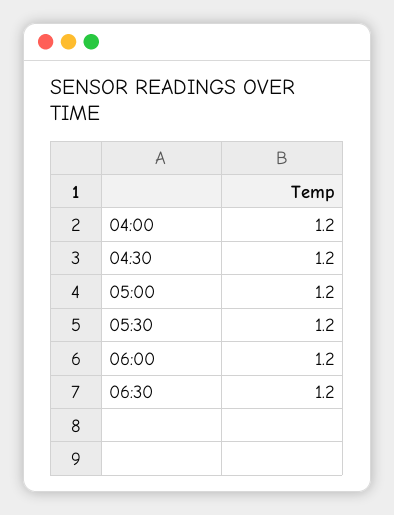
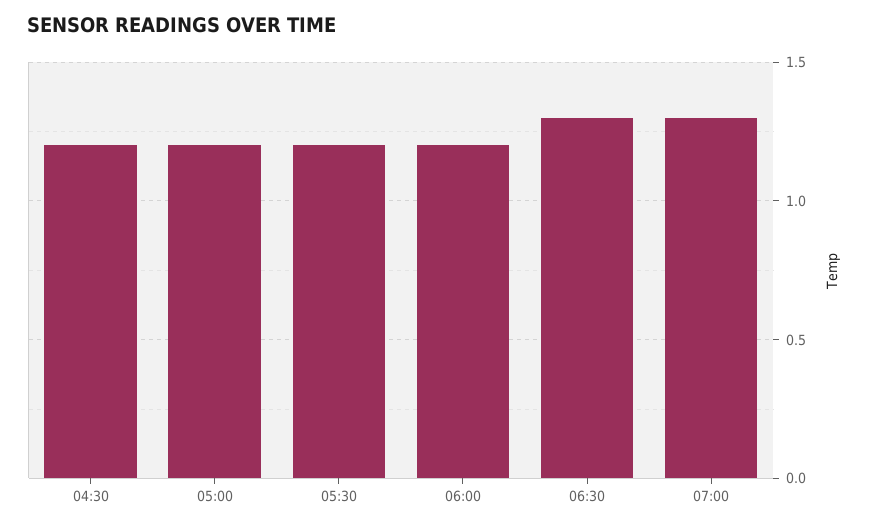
04:00: 1.2 -> none
06:30: 1.2 -> 1.3
07:00: none -> 1.3

